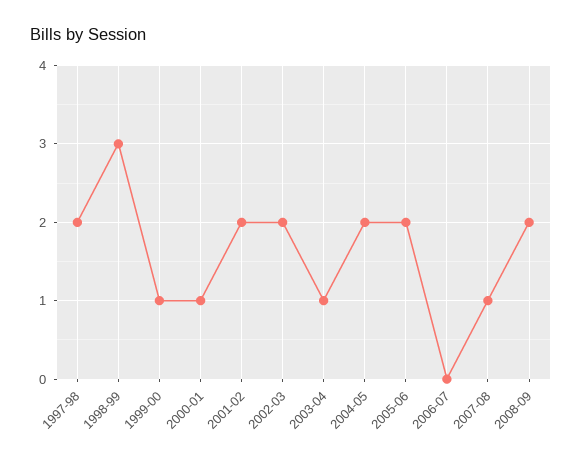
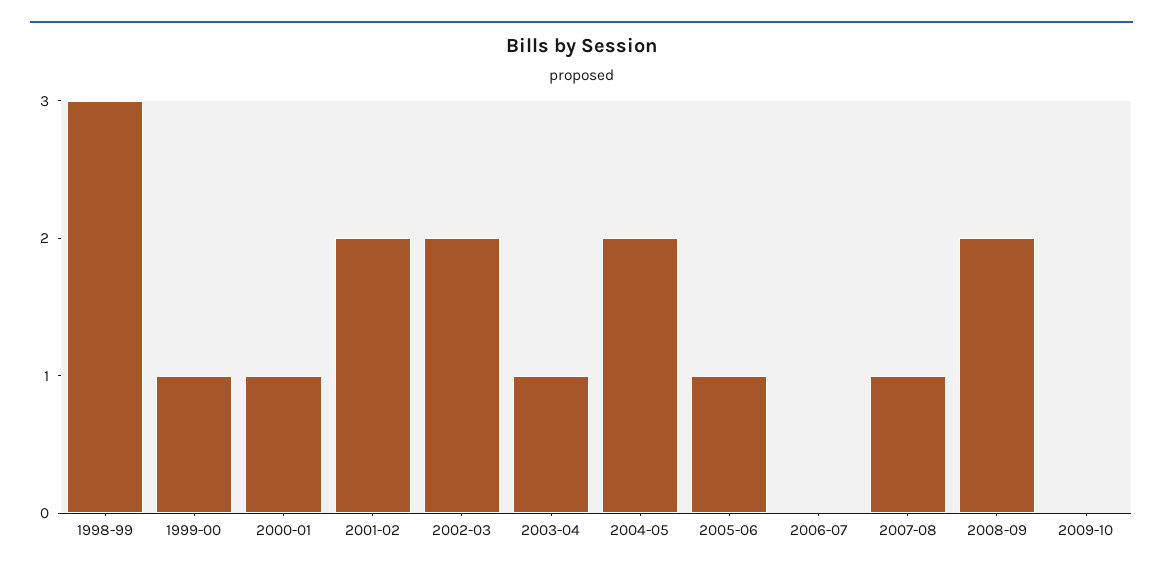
1997-98: 2 -> none
2005-06: 2 -> 1
2009-10: none -> 0

